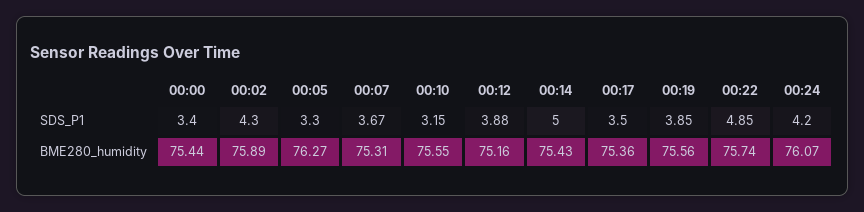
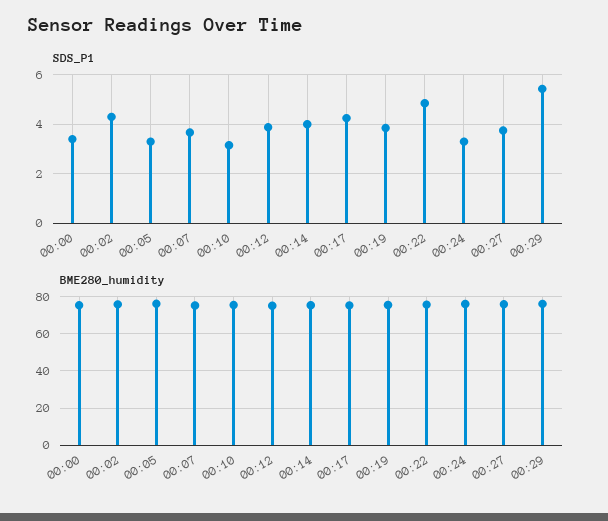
SDS_P1, 00:14: 5 -> 4
SDS_P1, 00:17: 3.5 -> 4.25
SDS_P1, 00:24: 4.2 -> 3.25
SDS_P1, 00:27: none -> 3.75
SDS_P1, 00:29: none -> 5.5
BME280_humidity, 00:27: none -> 75
BME280_humidity, 00:29: none -> 75

